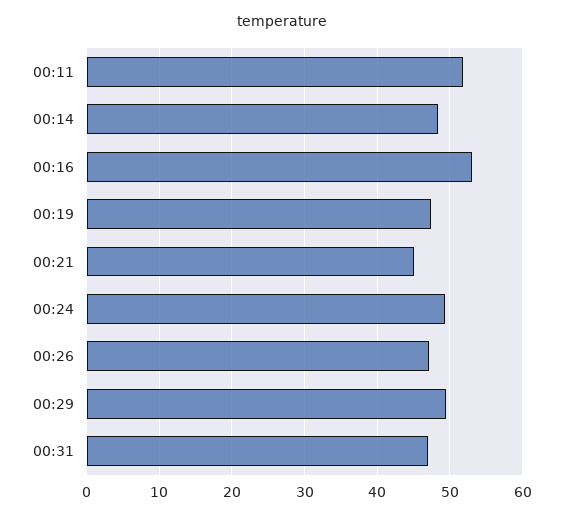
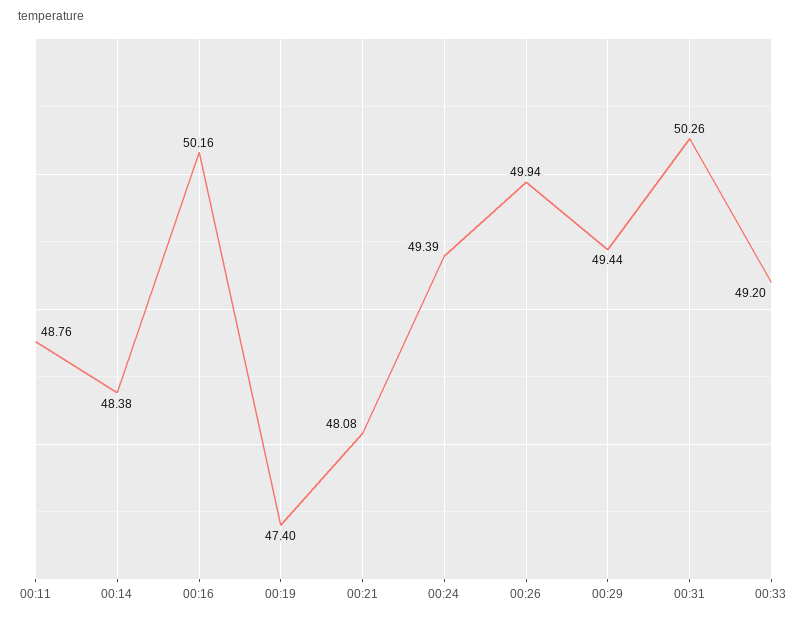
00:11: 52 -> 48.76
00:16: 53 -> 50.16
00:21: 45 -> 48.08
00:26: 47 -> 49.94
00:31: 47 -> 50.26
00:33: none -> 49.2

